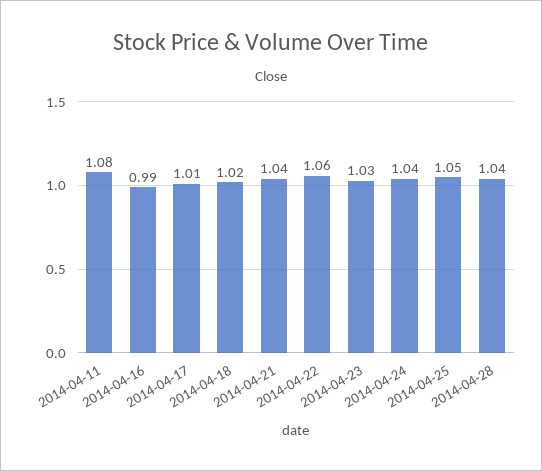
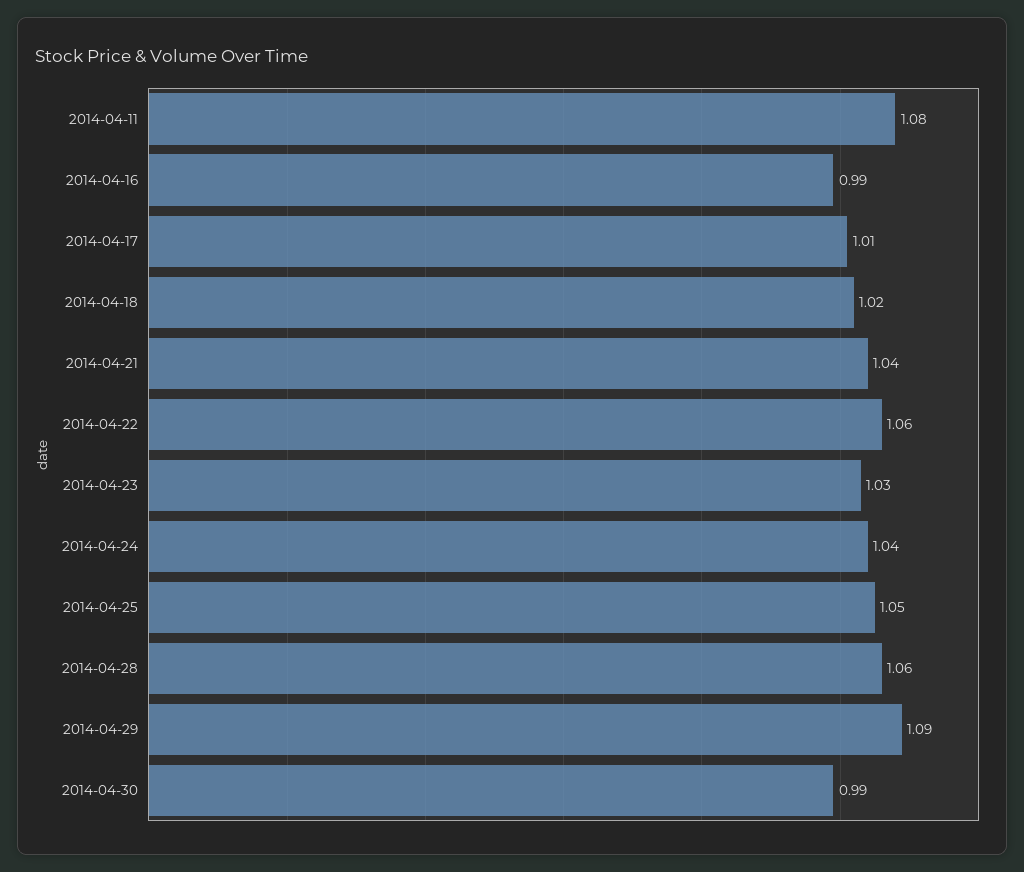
2014-04-28: 1.04 -> 1.06
2014-04-29: none -> 1.09
2014-04-30: none -> 0.99

